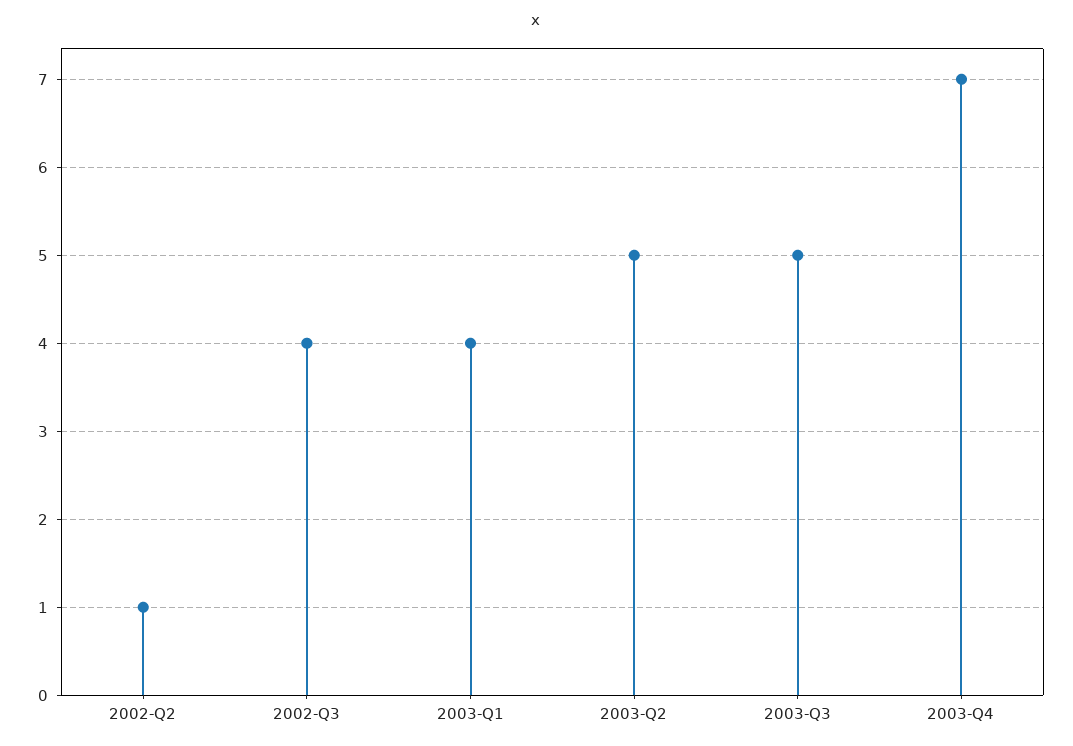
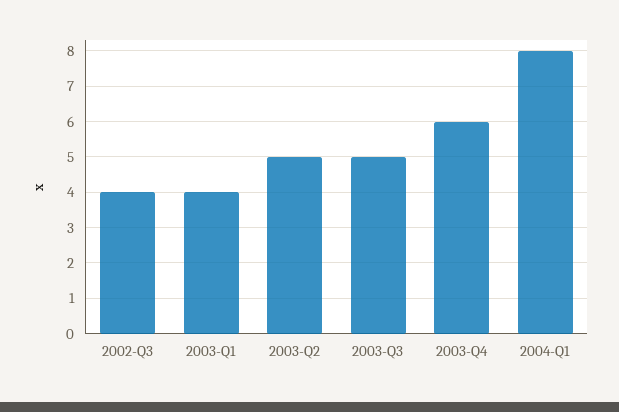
2002-Q2: 1 -> none
2003-Q4: 7 -> 6
2004-Q1: none -> 8

